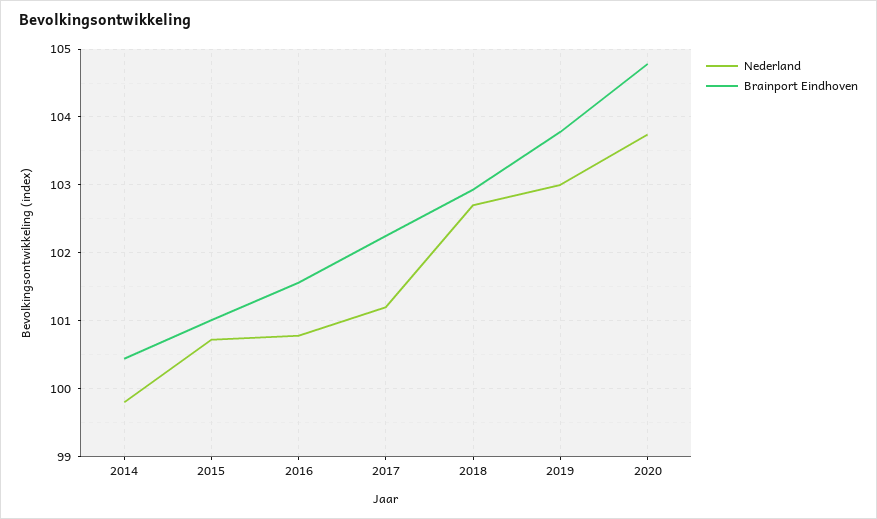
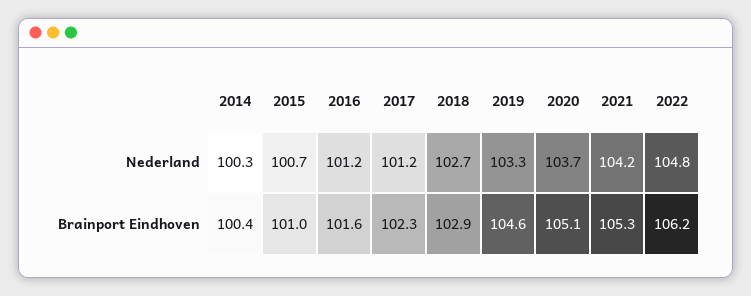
Nederland, 2014: 99.8 -> 100.3
Nederland, 2016: 100.8 -> 101.2
Nederland, 2019: 103 -> 103.3
Brainport Eindhoven, 2019: 103.8 -> 104.6
Brainport Eindhoven, 2020: 104.8 -> 105.1
Nederland, 2021: none -> 104.2
Nederland, 2022: none -> 104.8
Brainport Eindhoven, 2021: none -> 105.3
Brainport Eindhoven, 2022: none -> 106.2

